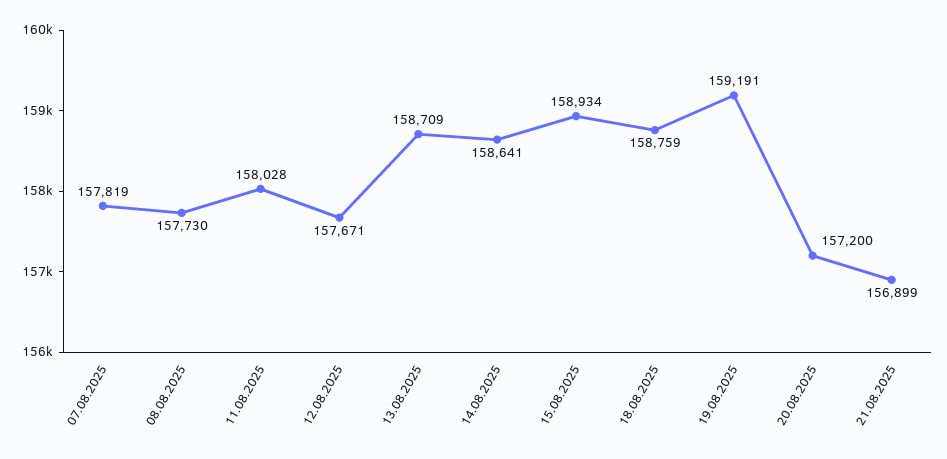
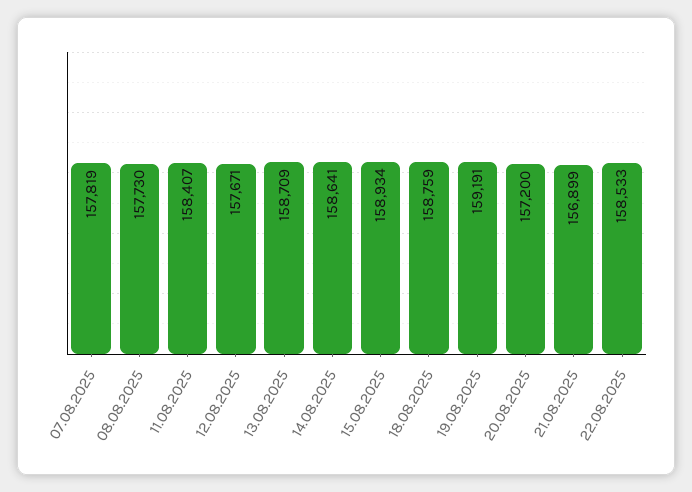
11.08.2025: 158028 -> 158407
22.08.2025: none -> 158533

